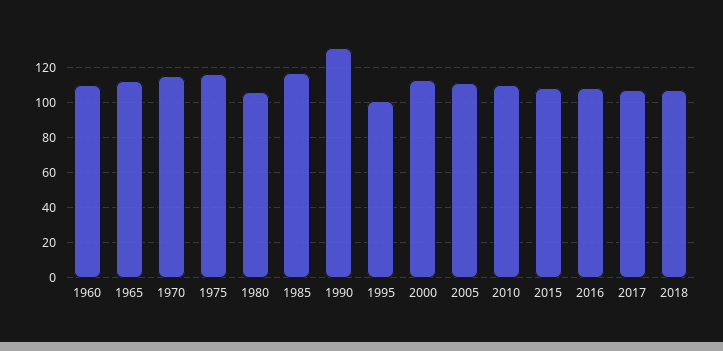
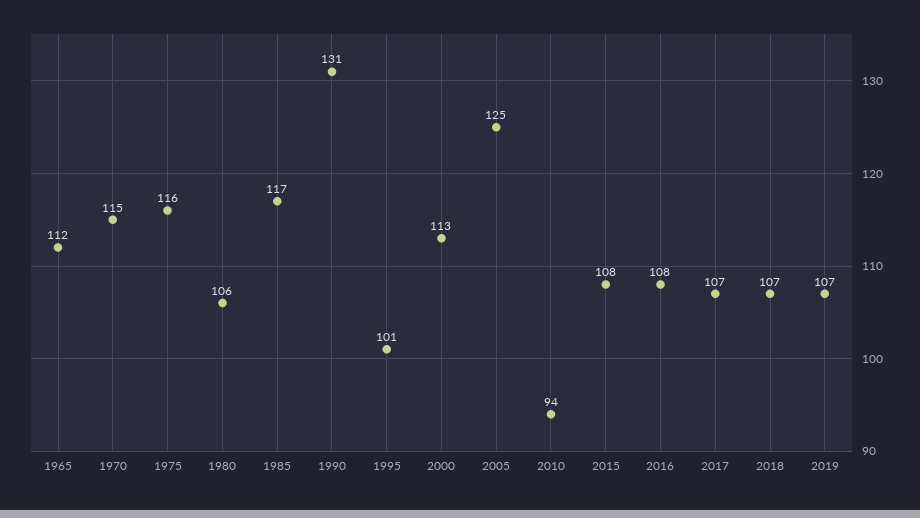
1960: 110 -> none
2005: 110 -> 125
2010: 110 -> 94
2019: none -> 107

